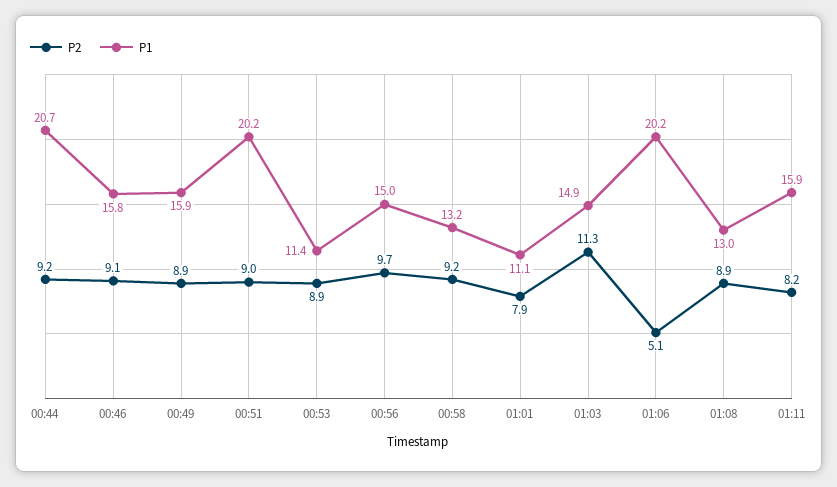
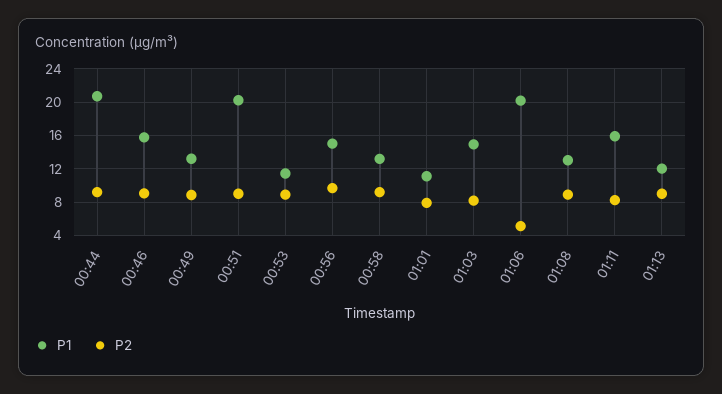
P1, 00:49: 15.9 -> 13
P2, 01:03: 11.3 -> 8
P1, 01:13: none -> 12
P2, 01:13: none -> 9

